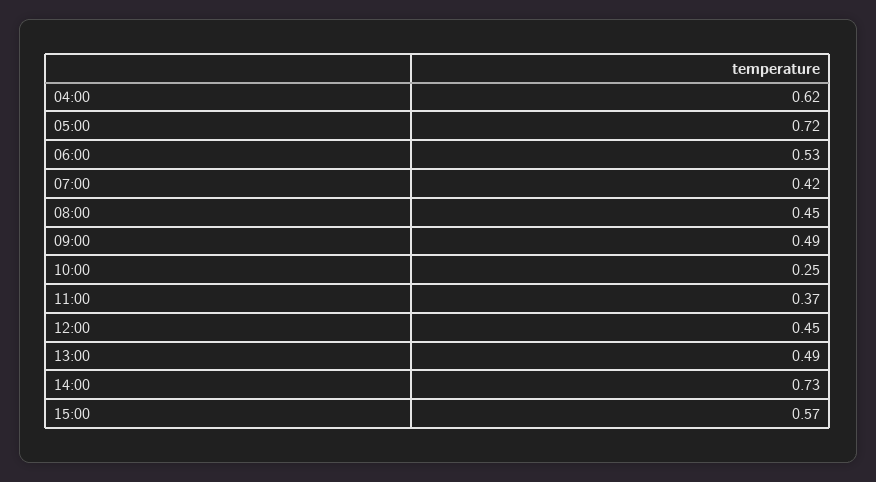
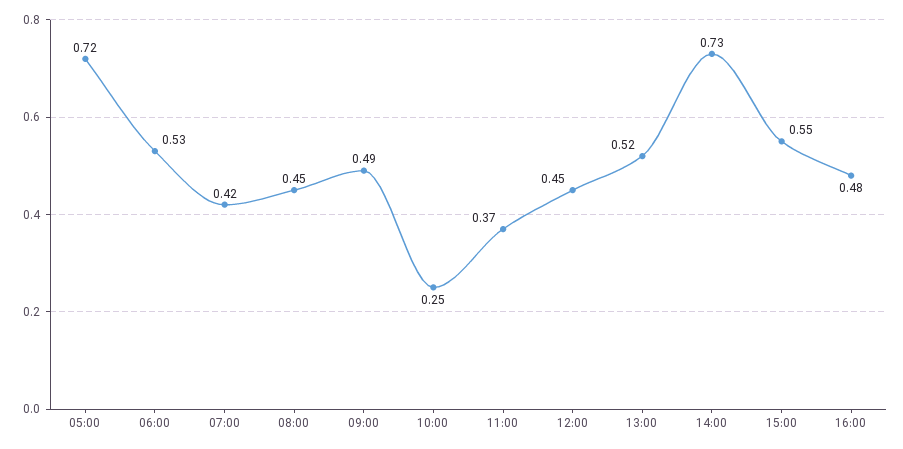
04:00: 0.62 -> none
13:00: 0.49 -> 0.52
15:00: 0.57 -> 0.55
16:00: none -> 0.48

